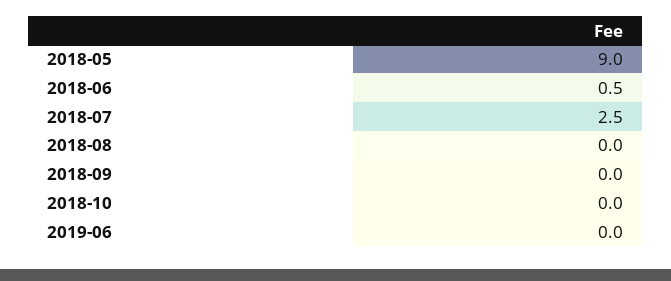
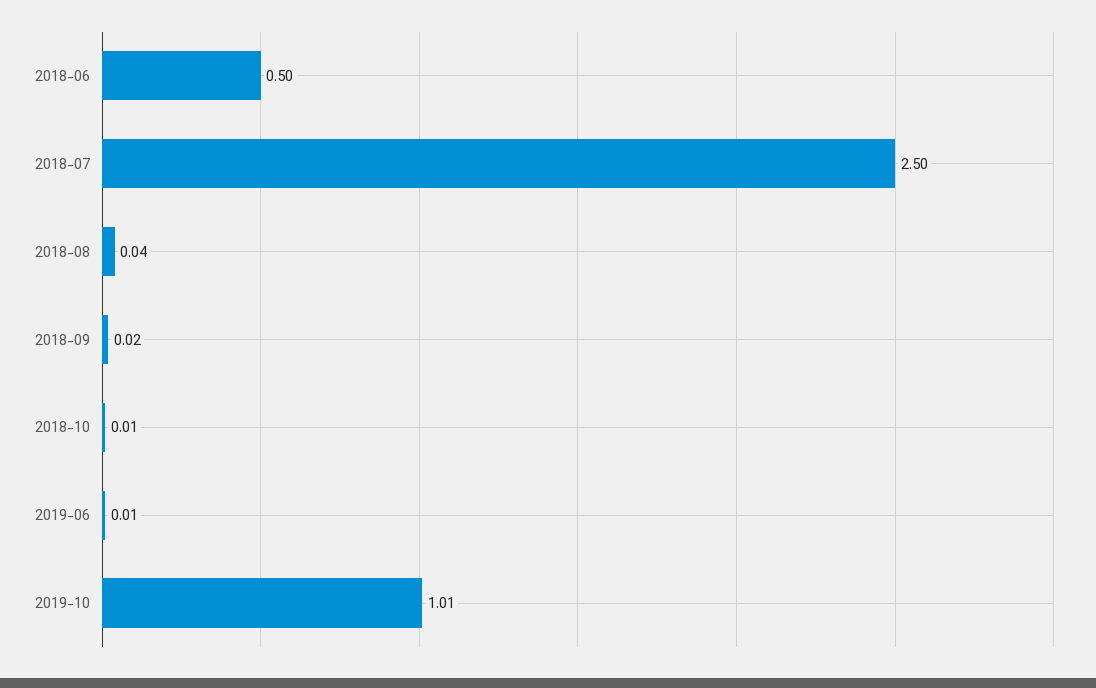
2018-05: 9 -> none
2019-10: none -> 1.01

